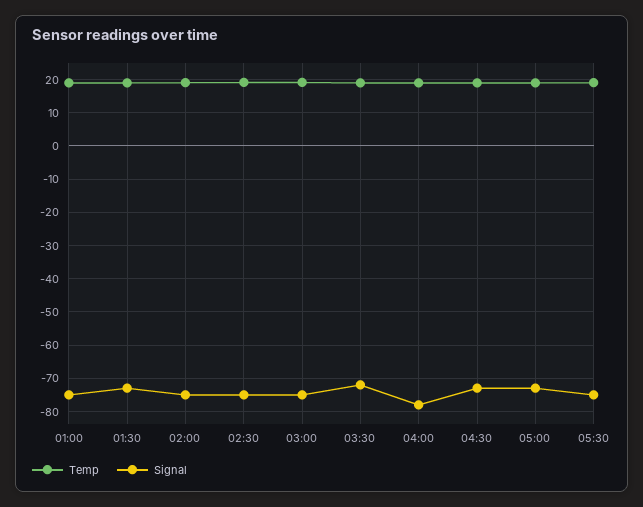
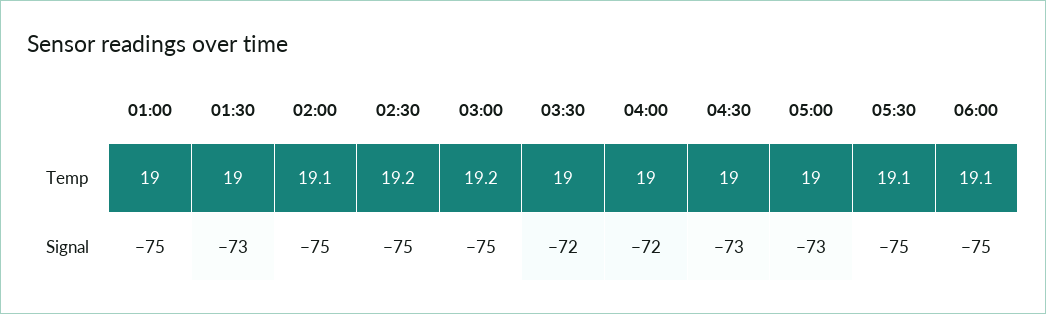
Signal, 04:00: -78 -> -72
Temp, 06:00: none -> 19.1
Signal, 06:00: none -> -75

